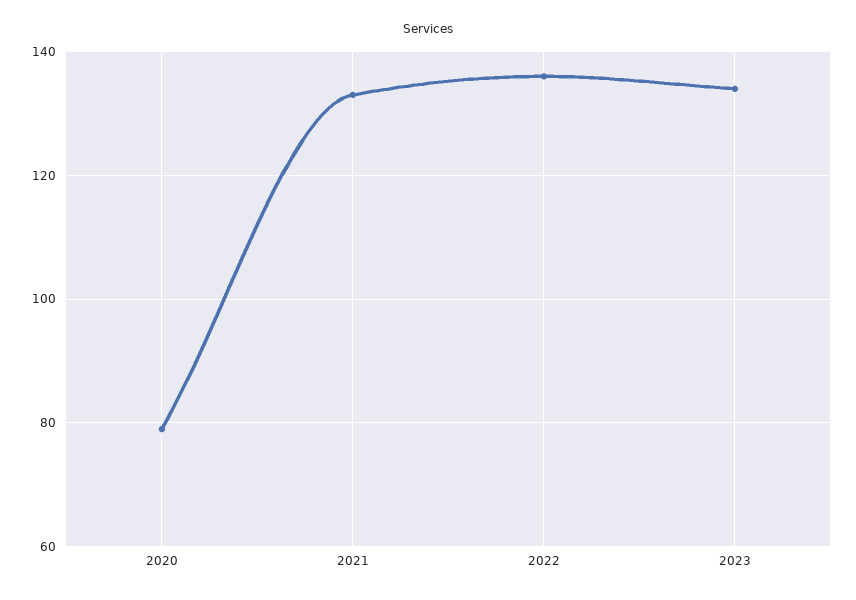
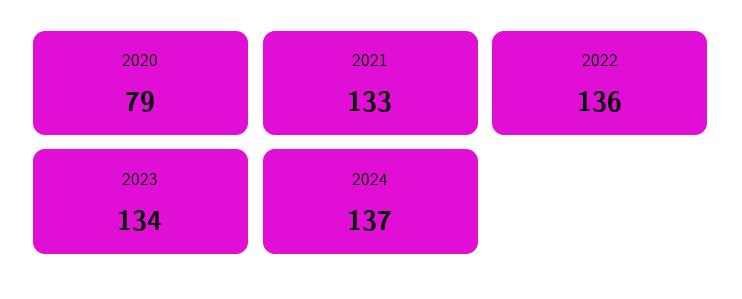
2024: none -> 137

